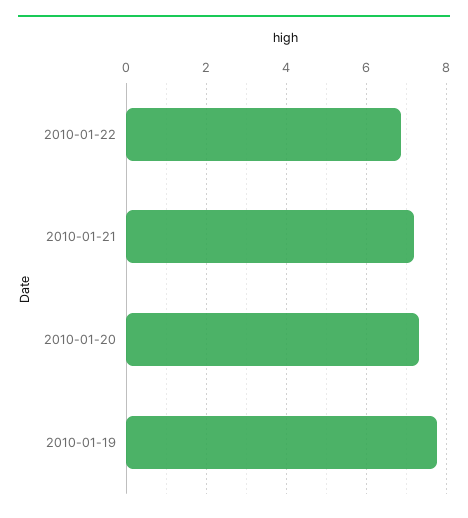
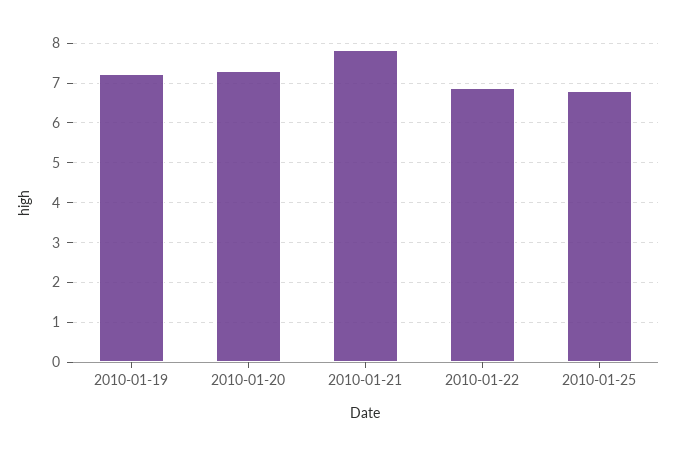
2010-01-21: 7.2 -> 7.8
2010-01-19: 7.8 -> 7.2
2010-01-25: none -> 6.8

